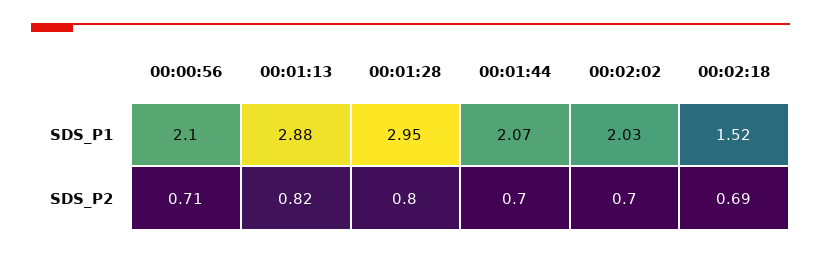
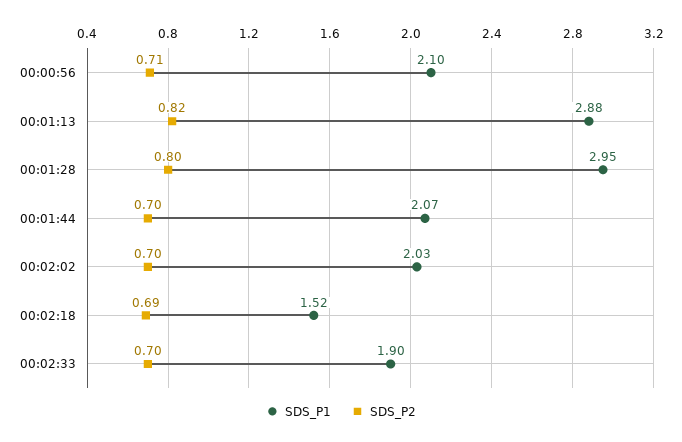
SDS_P1, 00:02:33: none -> 1.9
SDS_P2, 00:02:33: none -> 0.7

